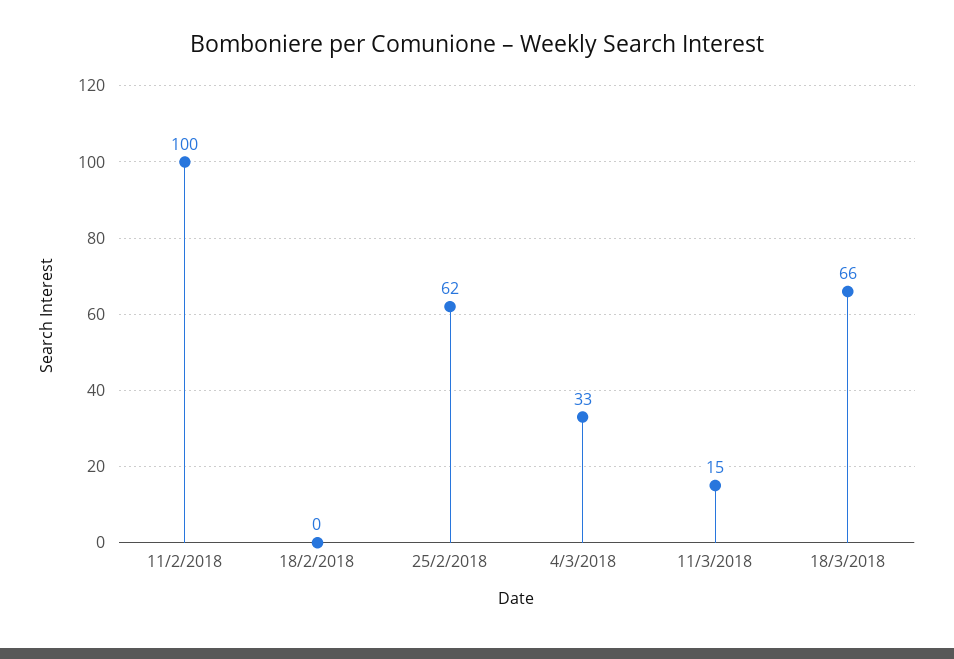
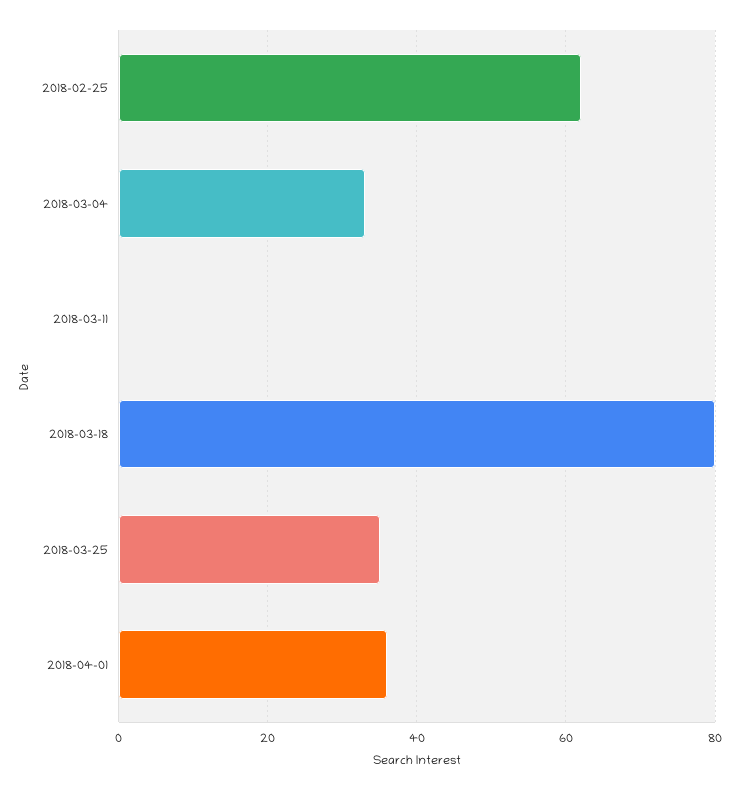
11/2/2018: 100 -> none
18/2/2018: 0 -> none
11/3/2018: 15 -> 0
18/3/2018: 66 -> 80
2018-03-25: none -> 35
2018-04-01: none -> 35

